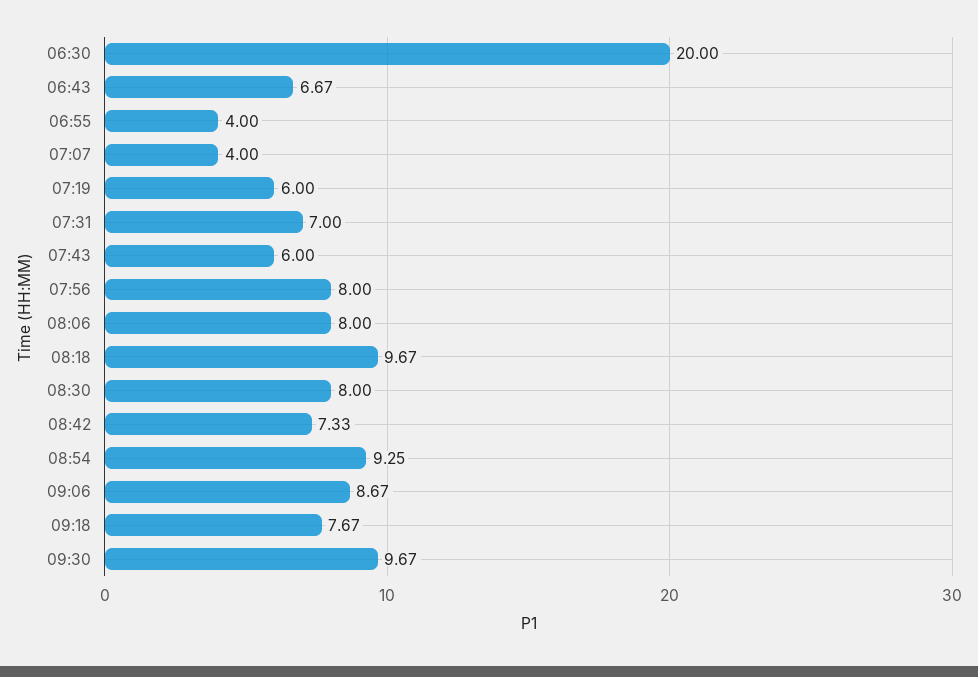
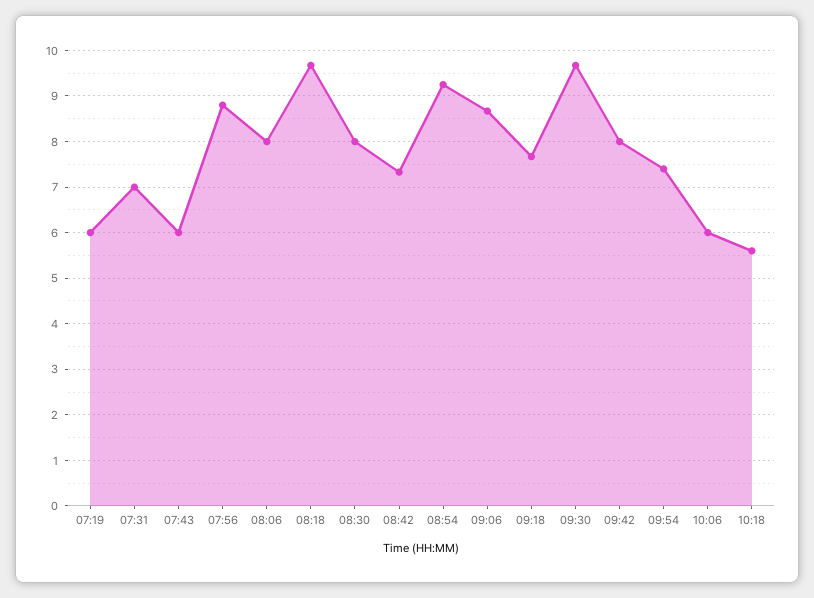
06:30: 20 -> none
06:43: 6.67 -> none
06:55: 4 -> none
07:07: 4 -> none
07:56: 8 -> 8.8
09:42: none -> 8
09:54: none -> 7.4
10:06: none -> 6
10:18: none -> 5.6

